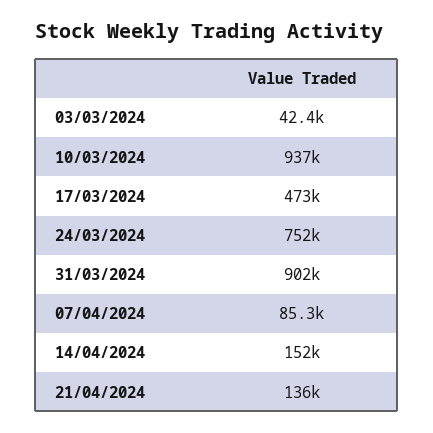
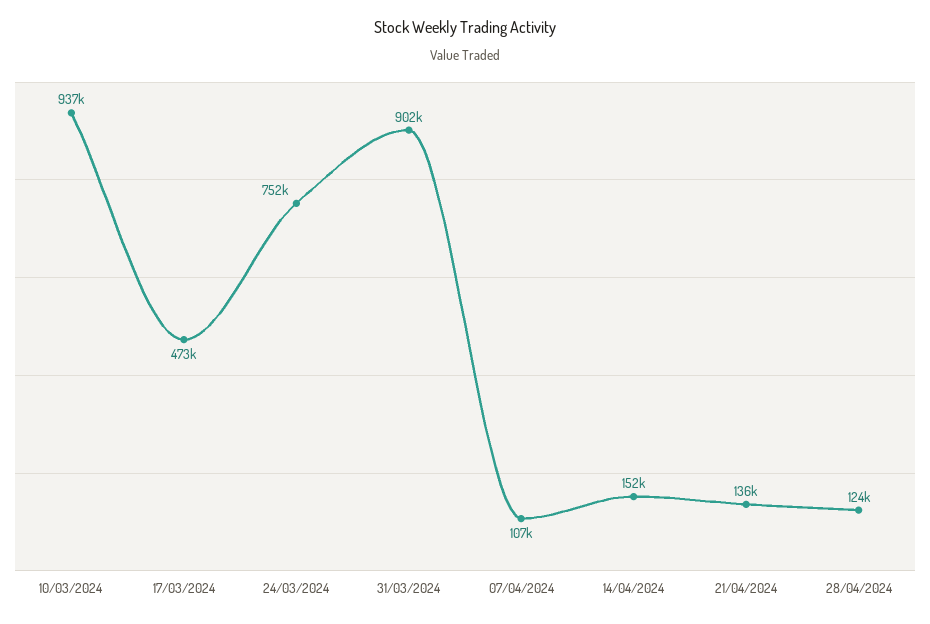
03/03/2024: 42400 -> none
07/04/2024: 85300 -> 107000
28/04/2024: none -> 124000

